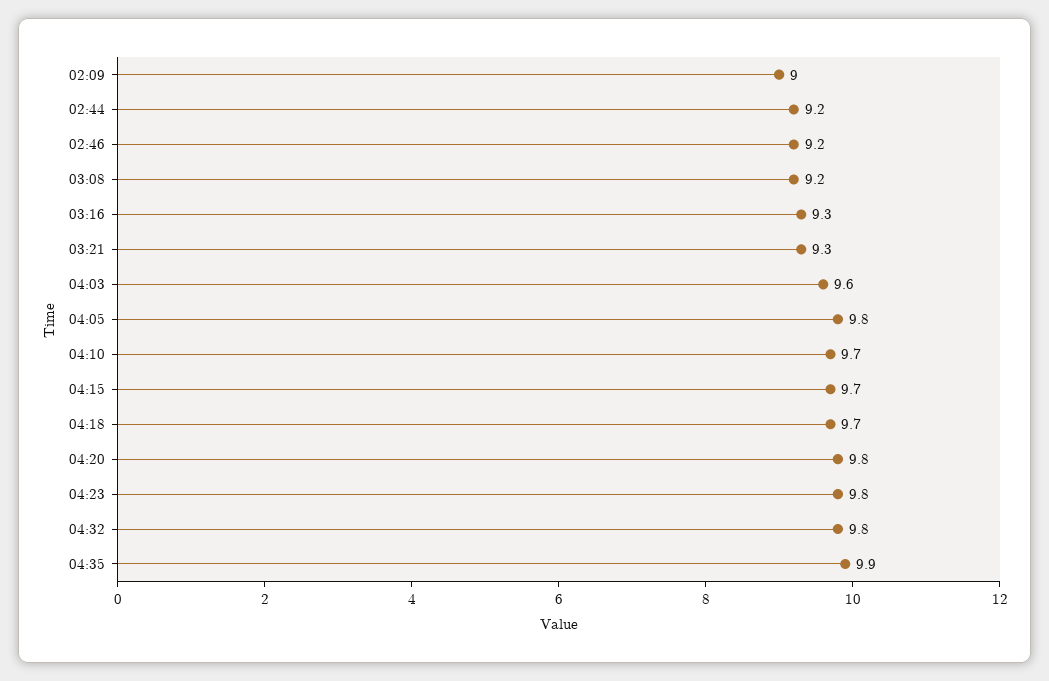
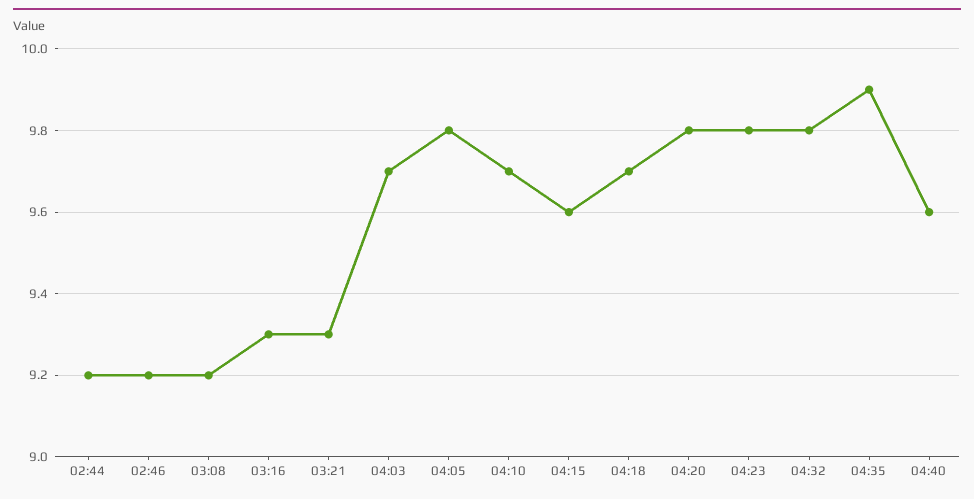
02:09: 9 -> none
04:03: 9.6 -> 9.7
04:15: 9.7 -> 9.6
04:40: none -> 9.6

